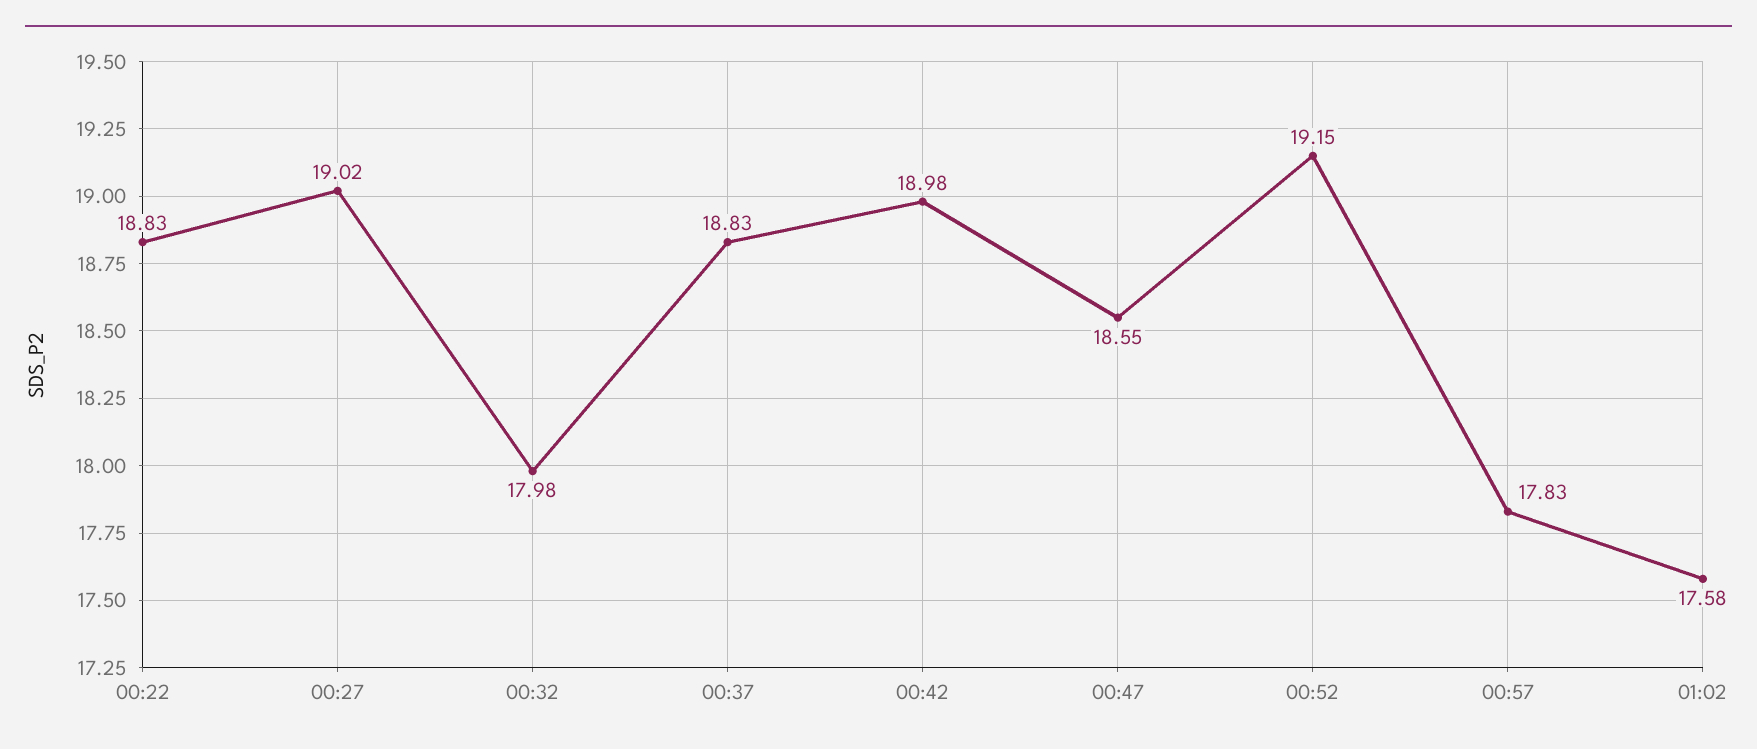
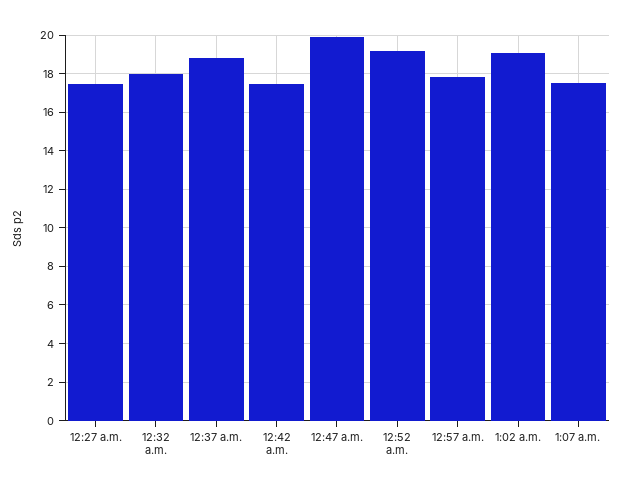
00:22: 18.83 -> none
00:27: 19.02 -> 17.5
00:42: 18.98 -> 17.5
00:47: 18.55 -> 20
01:02: 17.58 -> 19
1:07 a.m.: none -> 17.5

